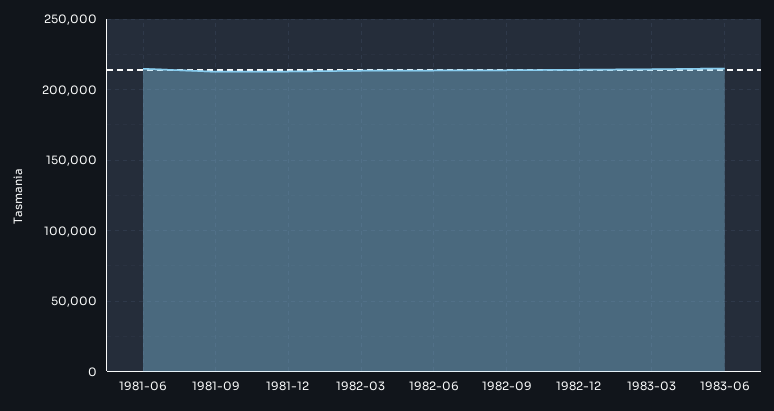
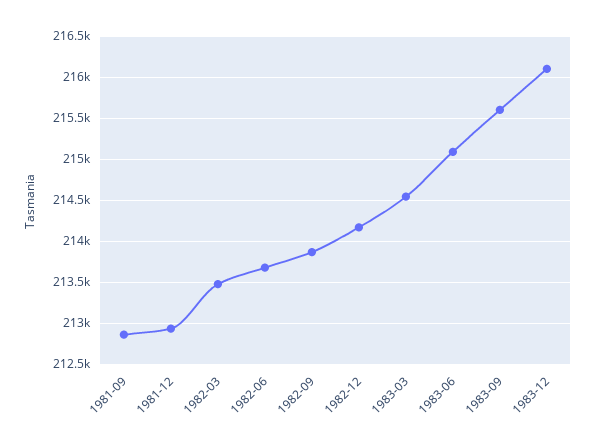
1981-06: 215000 -> none
1983-09: none -> 215600
1983-12: none -> 216100

